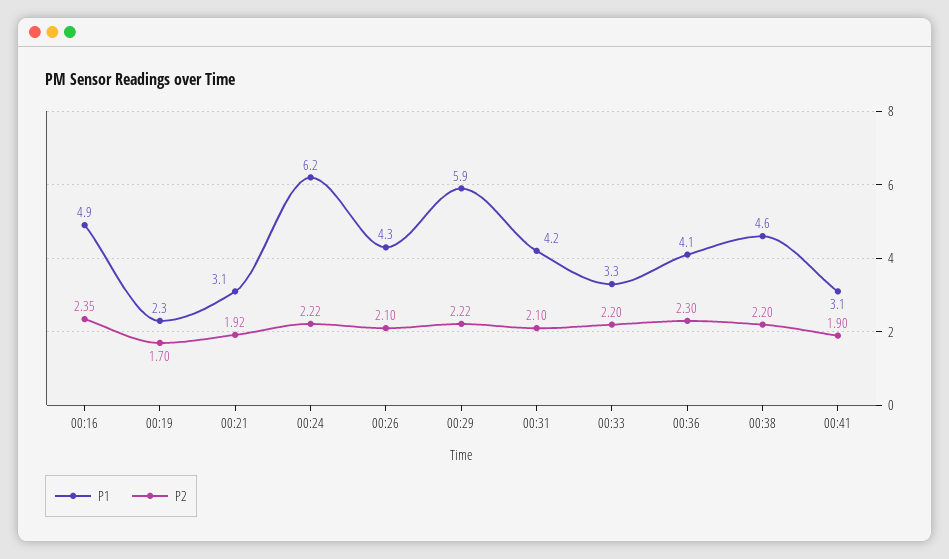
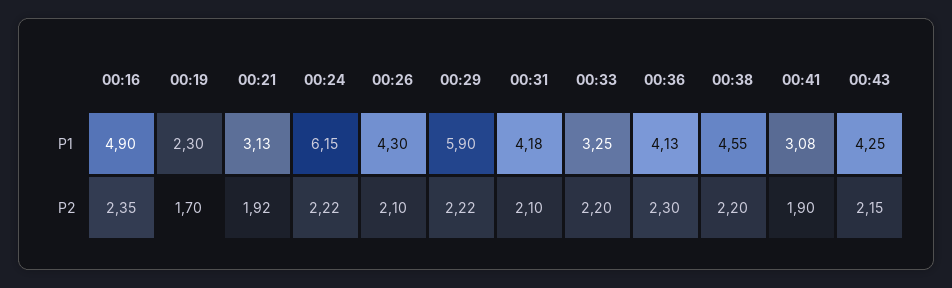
P1, 00:43: none -> 4.25
P2, 00:43: none -> 2.15

